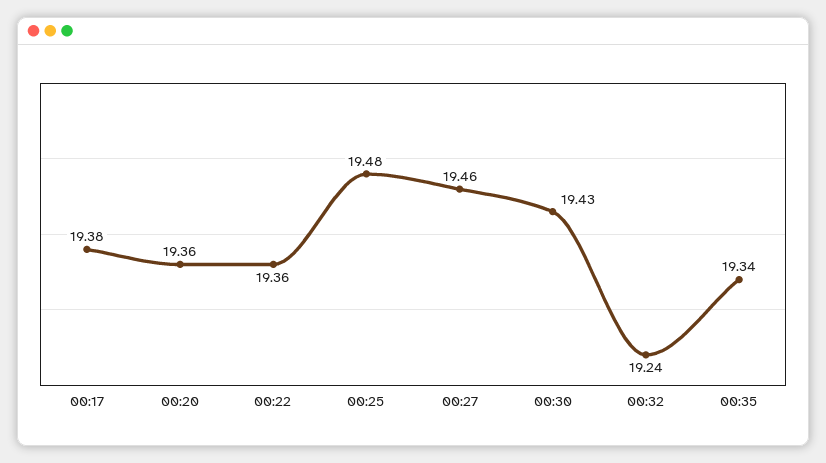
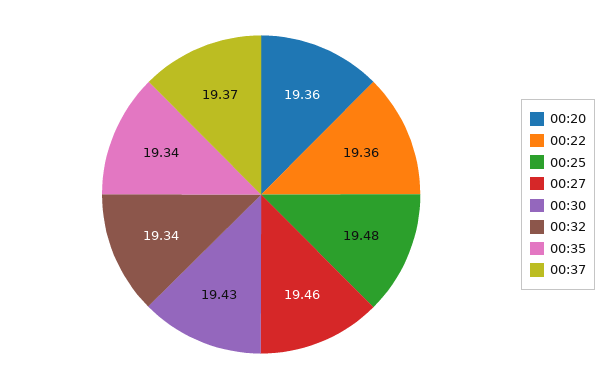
00:17: 19.38 -> none
00:32: 19.24 -> 19.34
00:37: none -> 19.37

